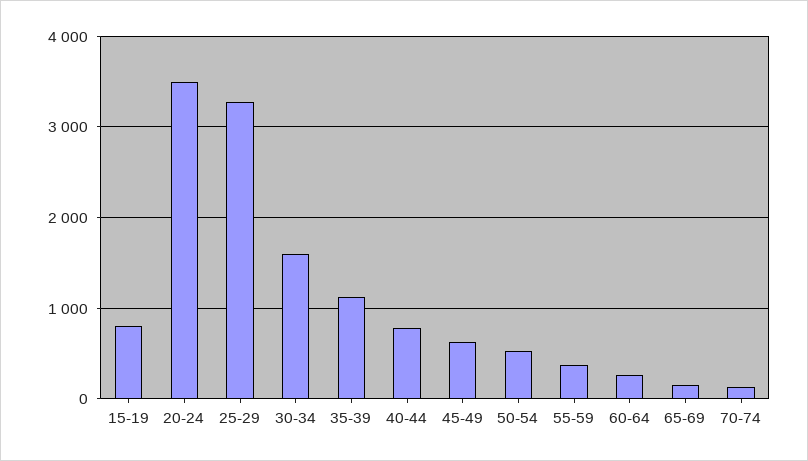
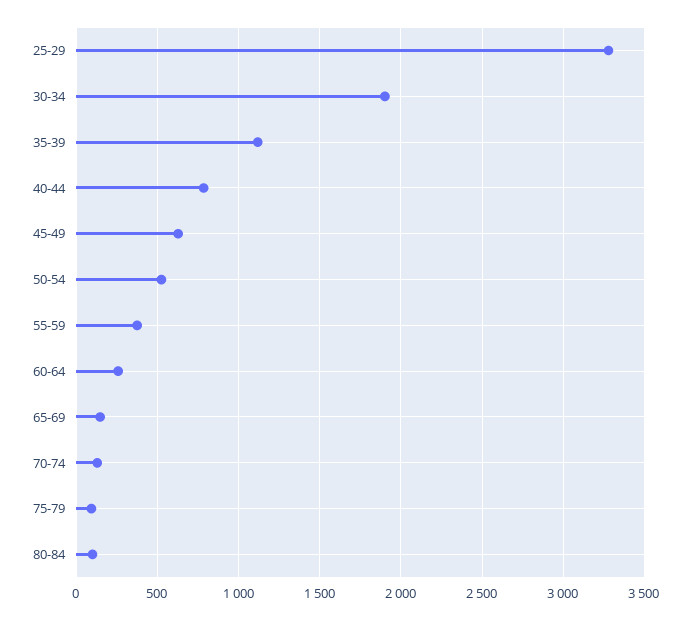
15-19: 800 -> none
20-24: 3500 -> none
30-34: 1600 -> 1900
75-79: none -> 100
80-84: none -> 100

